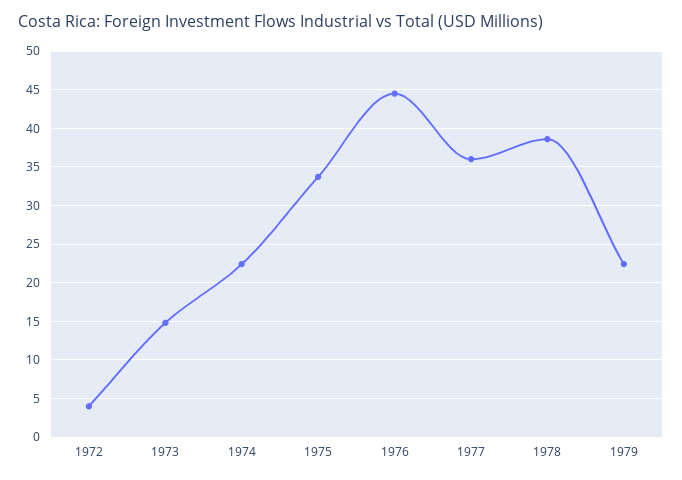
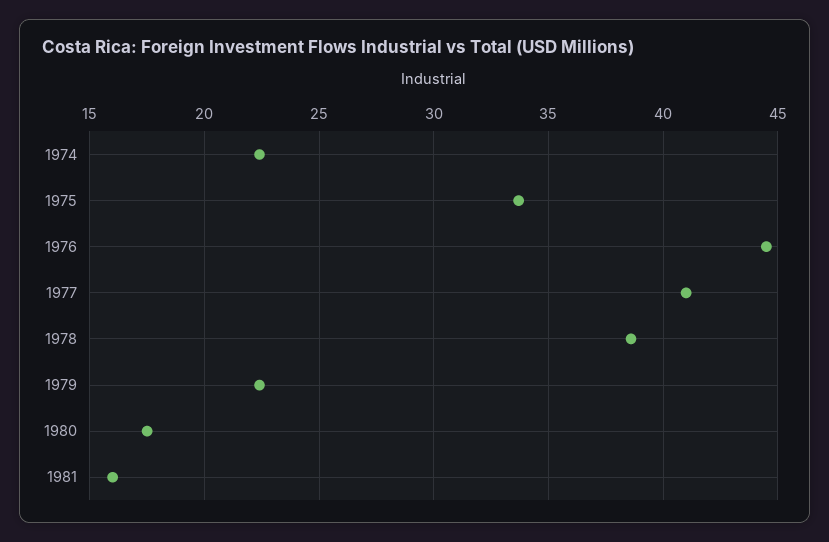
1972: 4 -> none
1973: 15 -> none
1977: 36 -> 41
1980: none -> 17.5
1981: none -> 16

